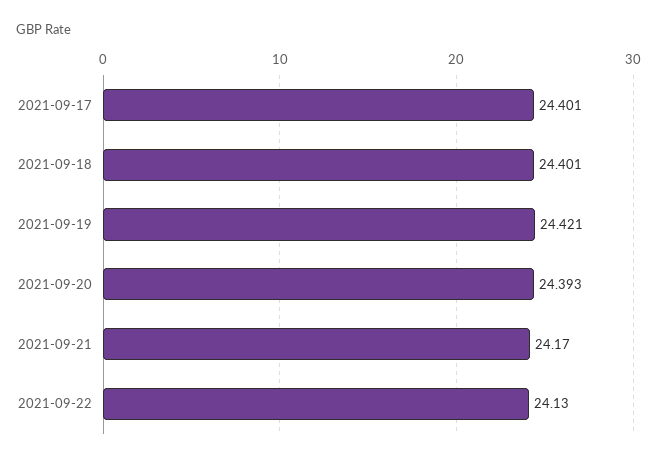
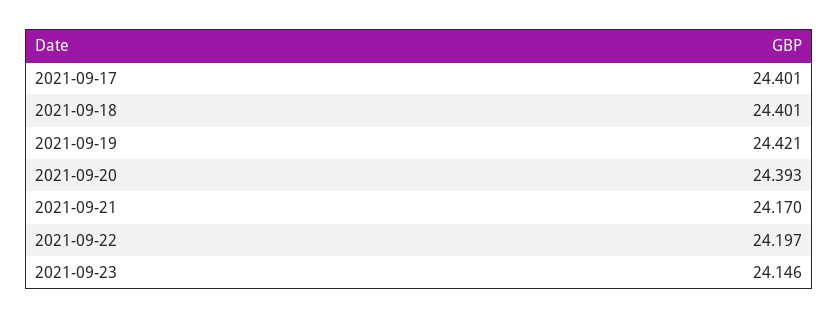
2021-09-22: 24.13 -> 24.197
2021-09-23: none -> 24.146

